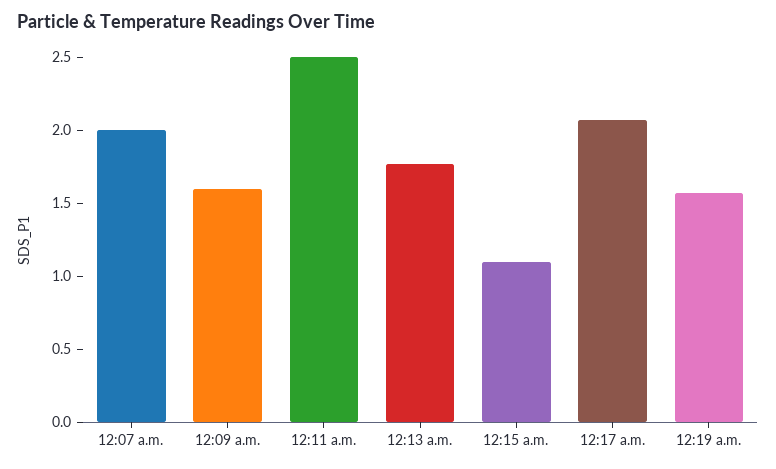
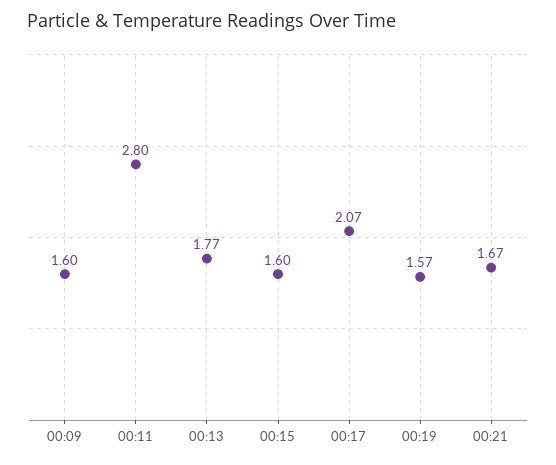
12:07 a.m.: 2 -> none
12:11 a.m.: 2.5 -> 2.8
12:15 a.m.: 1.1 -> 1.6
00:21: none -> 1.67

